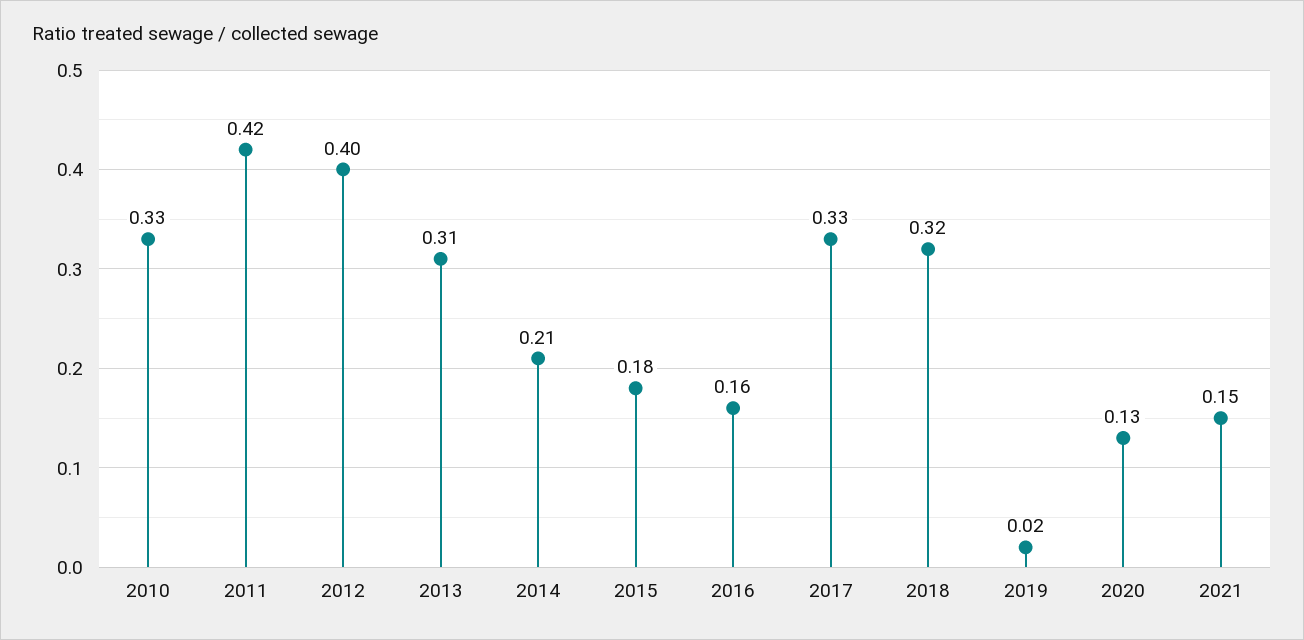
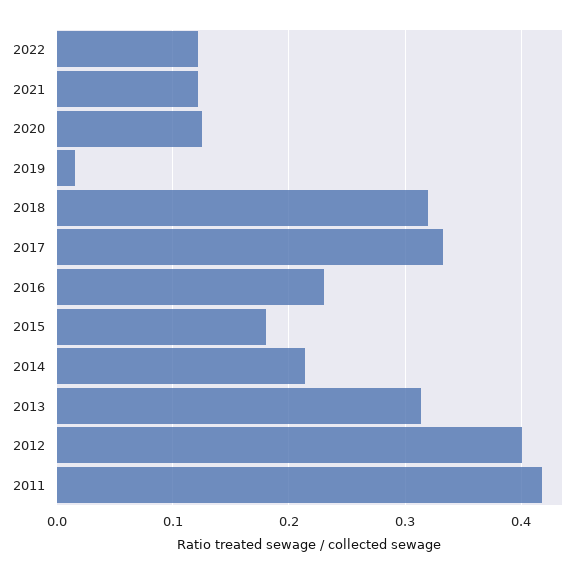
2010: 0.33 -> none
2016: 0.16 -> 0.23
2021: 0.15 -> 0.12
2022: none -> 0.12

